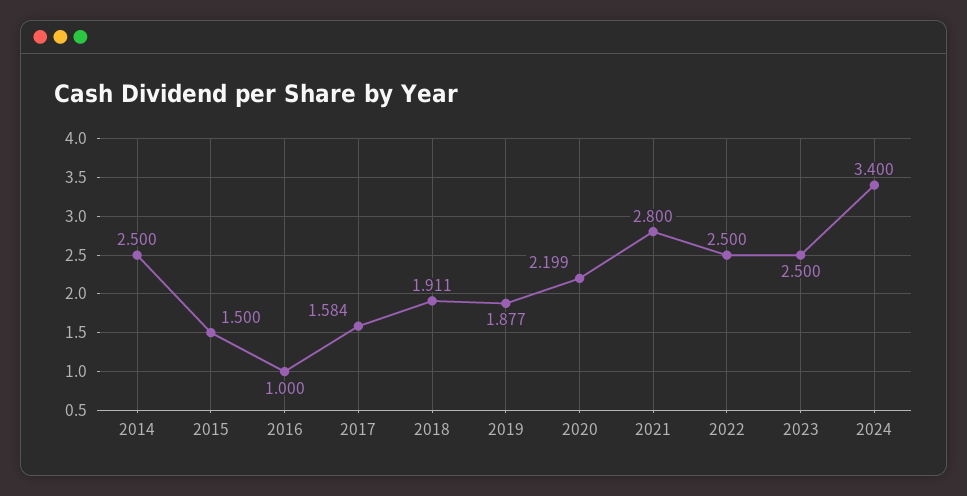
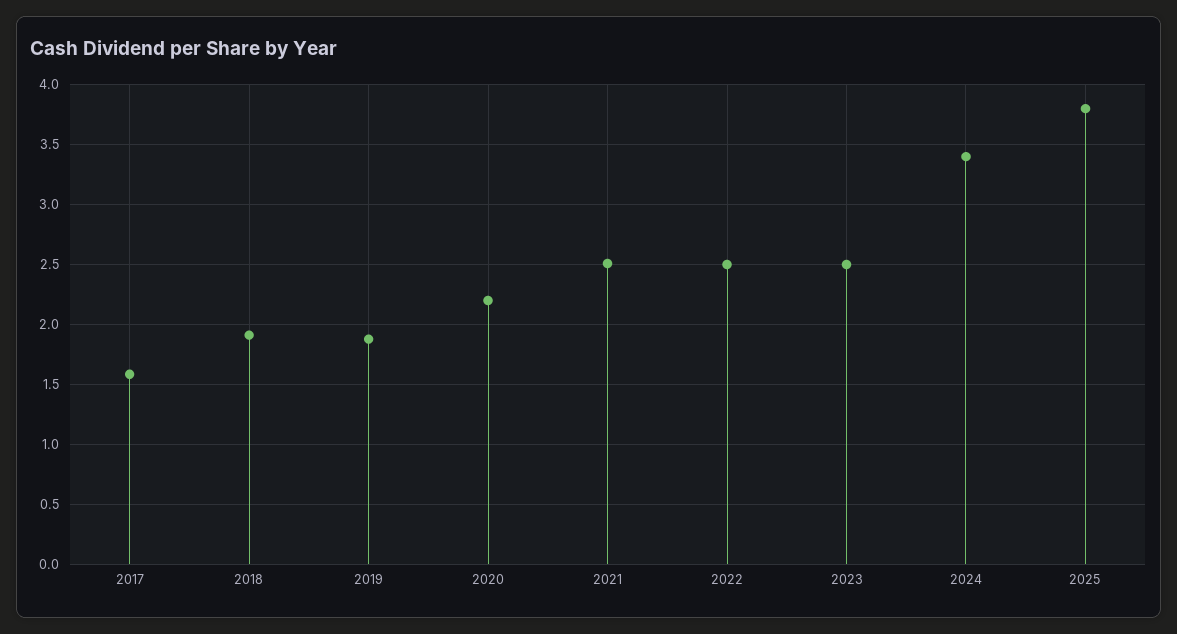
2014: 2.5 -> none
2015: 1.5 -> none
2016: 1 -> none
2021: 2.8 -> 2.5
2025: none -> 3.8

